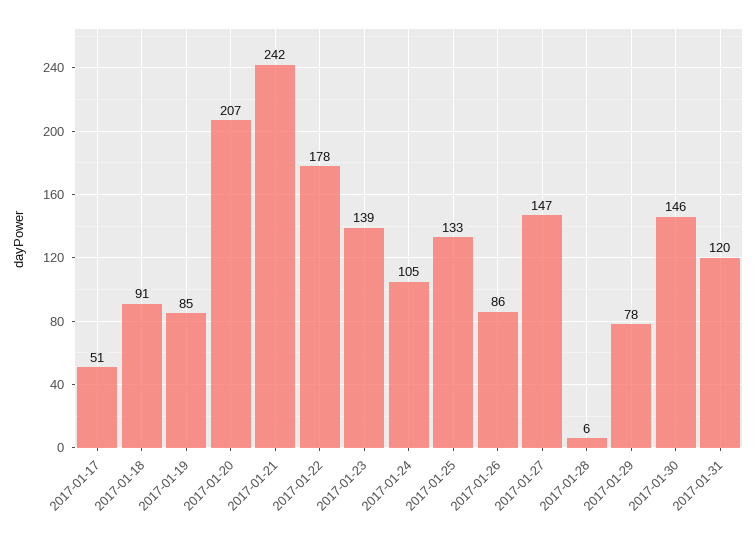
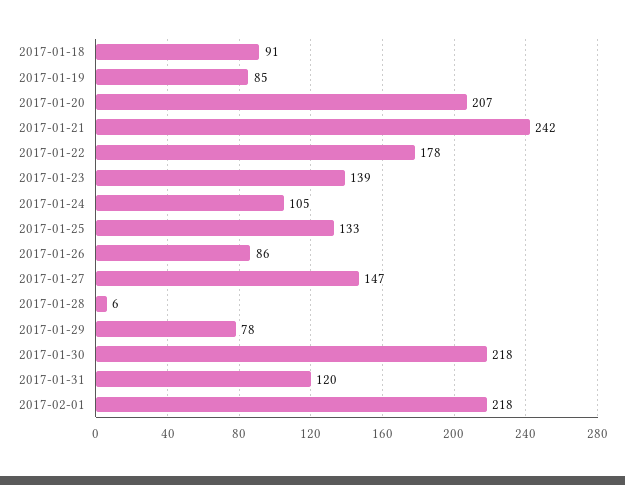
2017-01-17: 51 -> none
2017-01-30: 146 -> 218
2017-02-01: none -> 218

